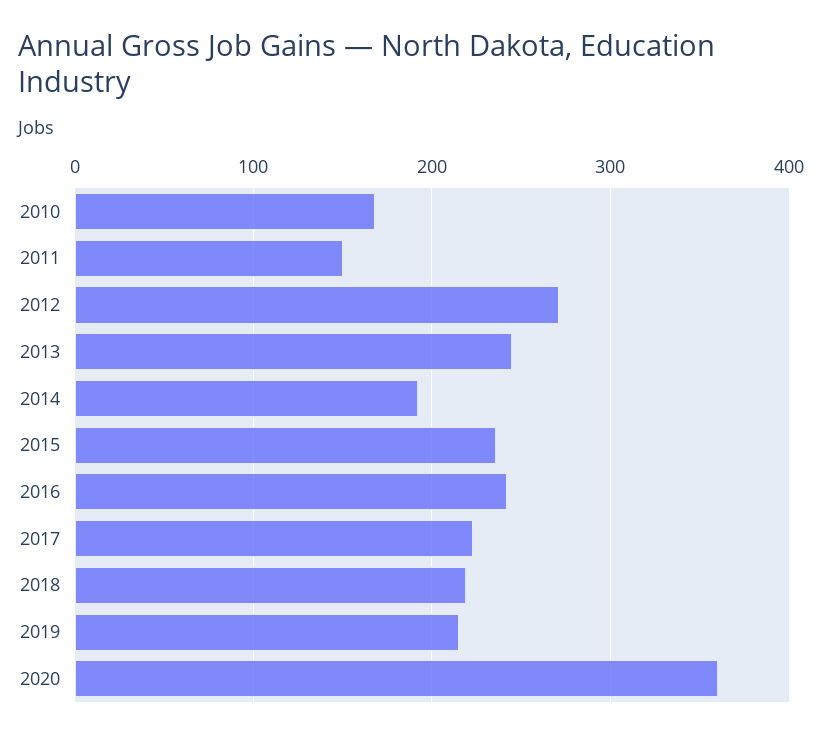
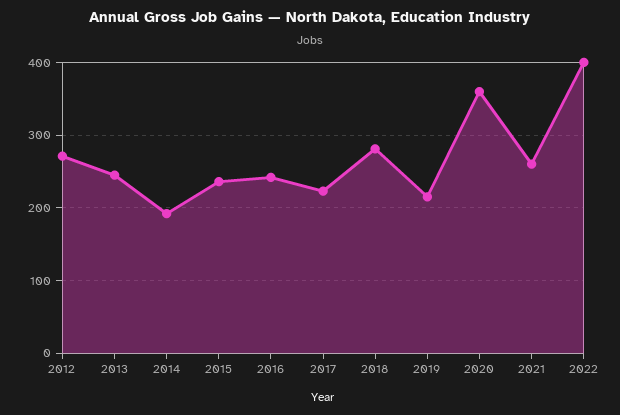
2010: 170 -> none
2011: 150 -> none
2018: 220 -> 280
2021: none -> 260
2022: none -> 400

